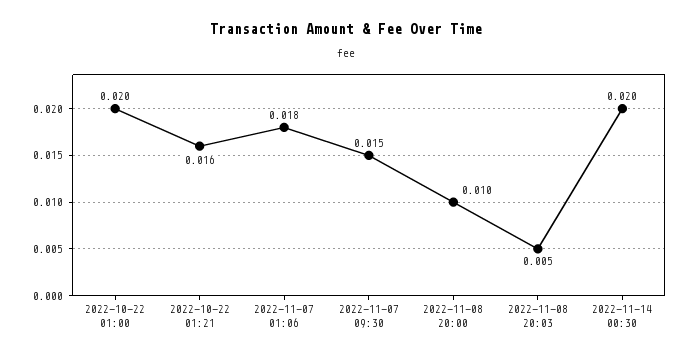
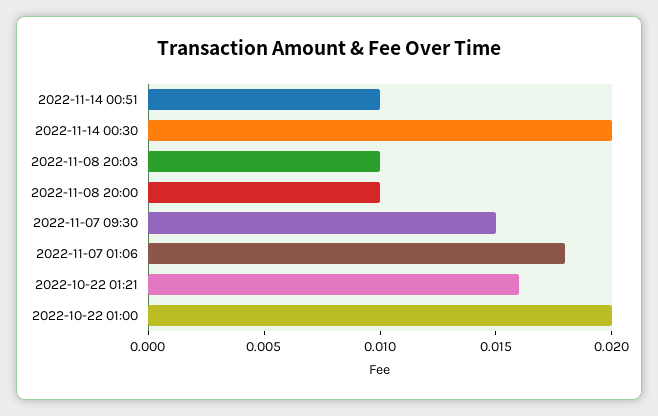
2022-11-08 20:03: 0.005 -> 0.01
2022-11-14 00:51: none -> 0.01

